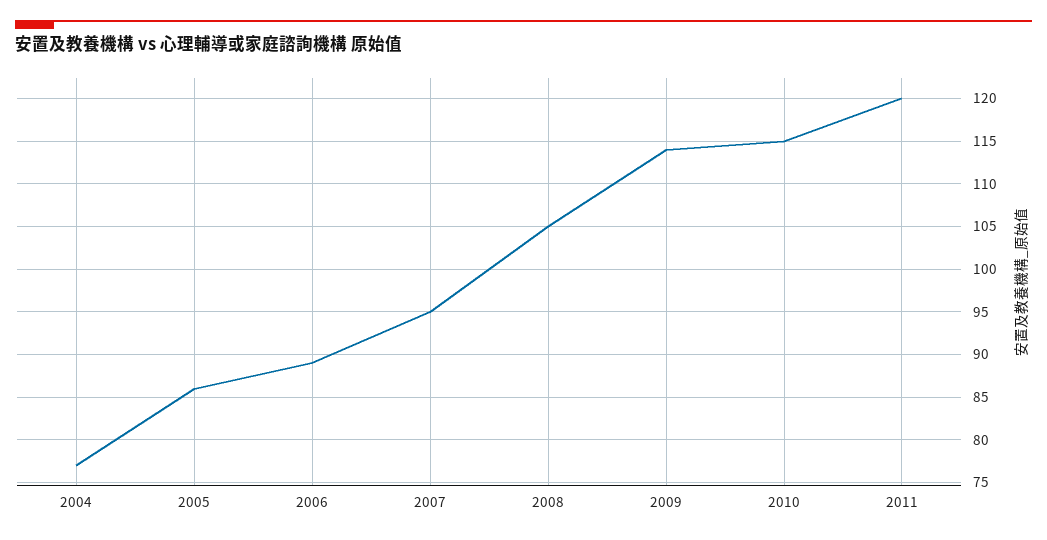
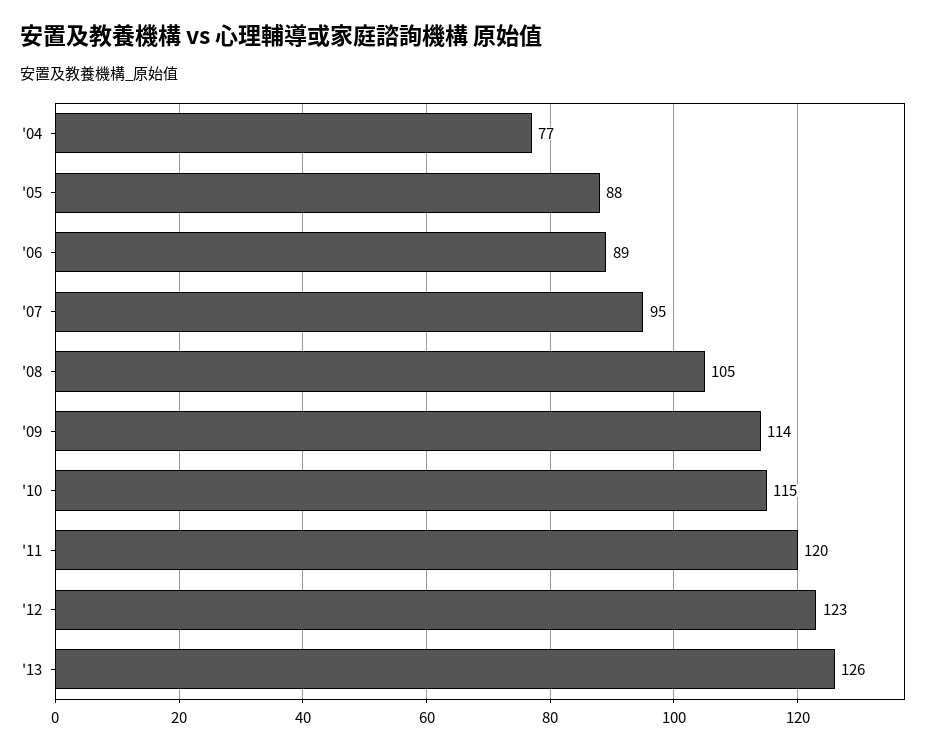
2005: 86 -> 88
'12: none -> 123
'13: none -> 126

